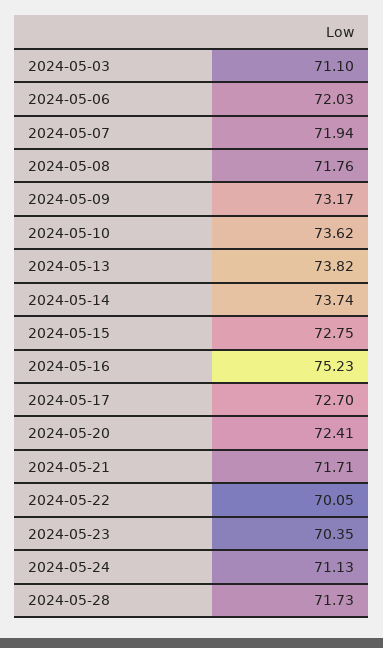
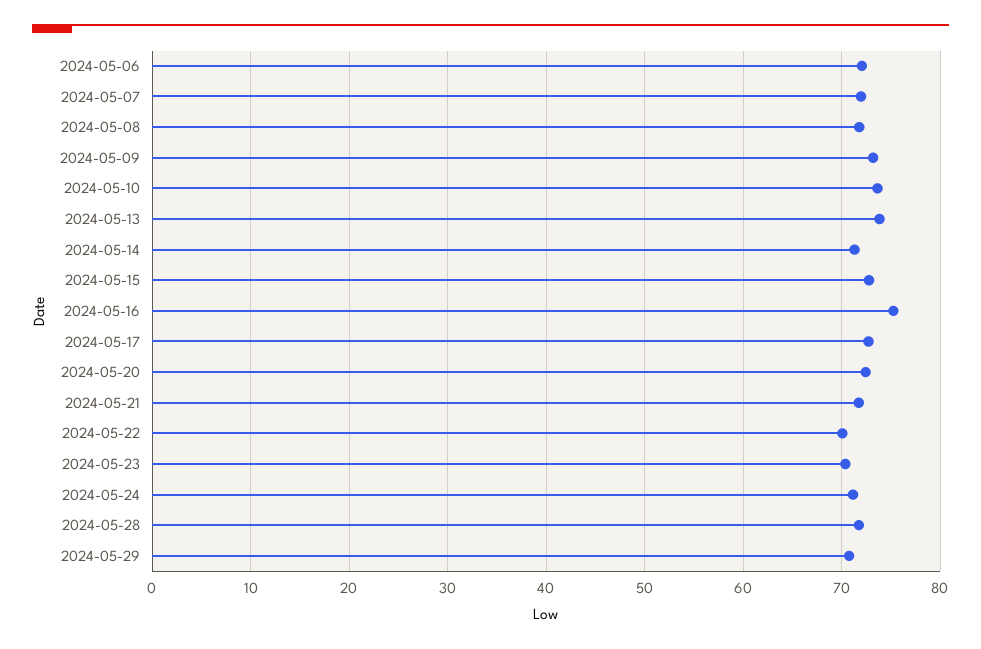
2024-05-03: 71.1 -> none
2024-05-14: 73.74 -> 71
2024-05-29: none -> 71

